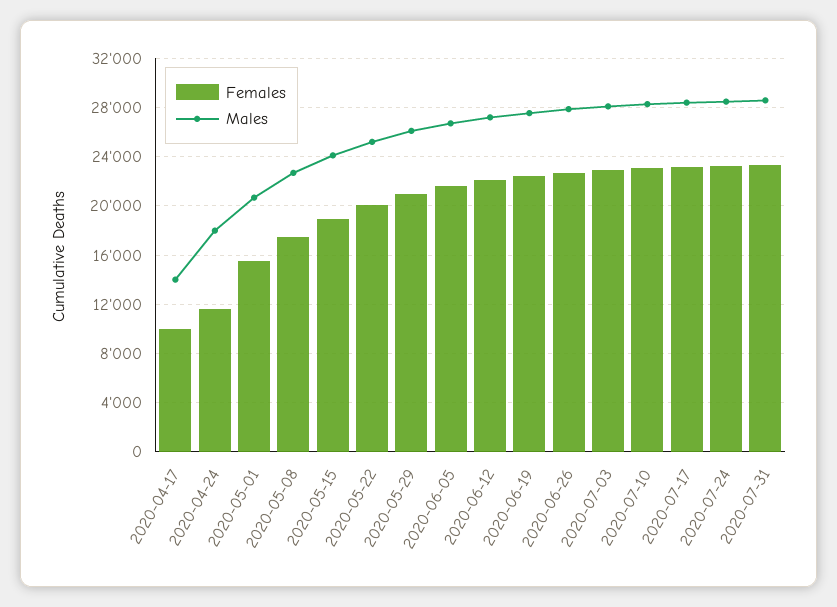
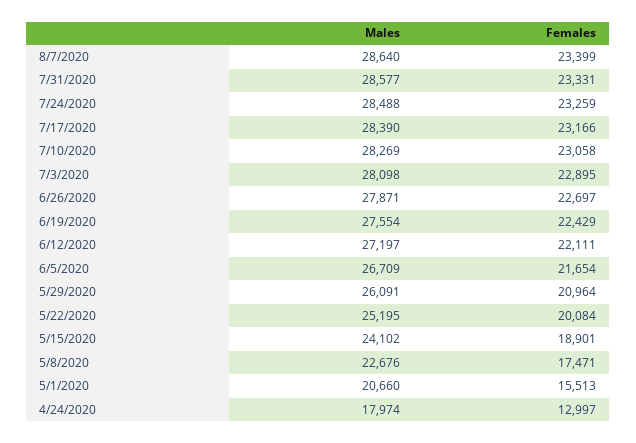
Females, 2020-04-17: 10000 -> none
Males, 2020-04-17: 14000 -> none
Females, 2020-04-24: 11500 -> 12997
Males, 8/7/2020: none -> 28640
Females, 8/7/2020: none -> 23399

